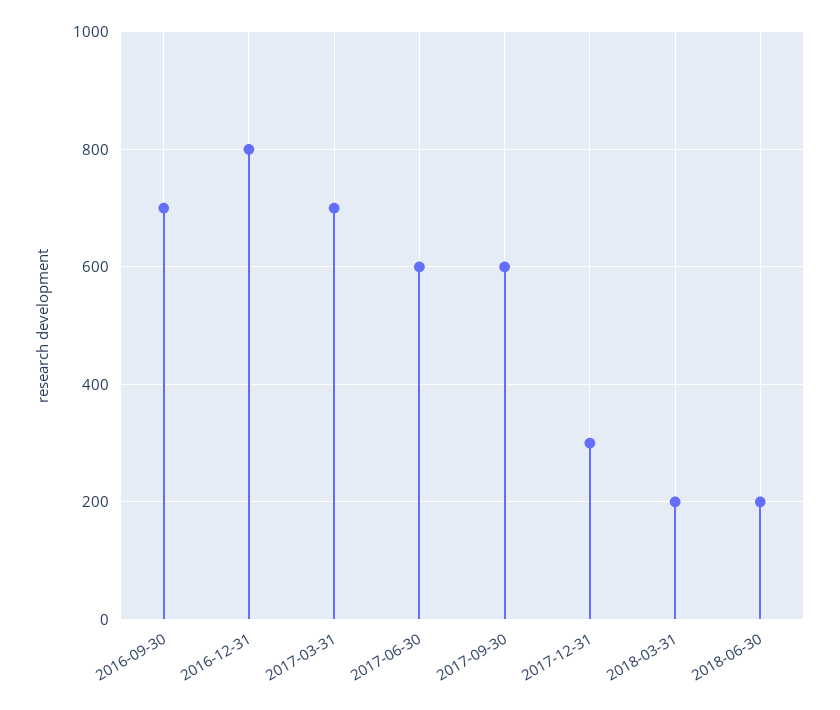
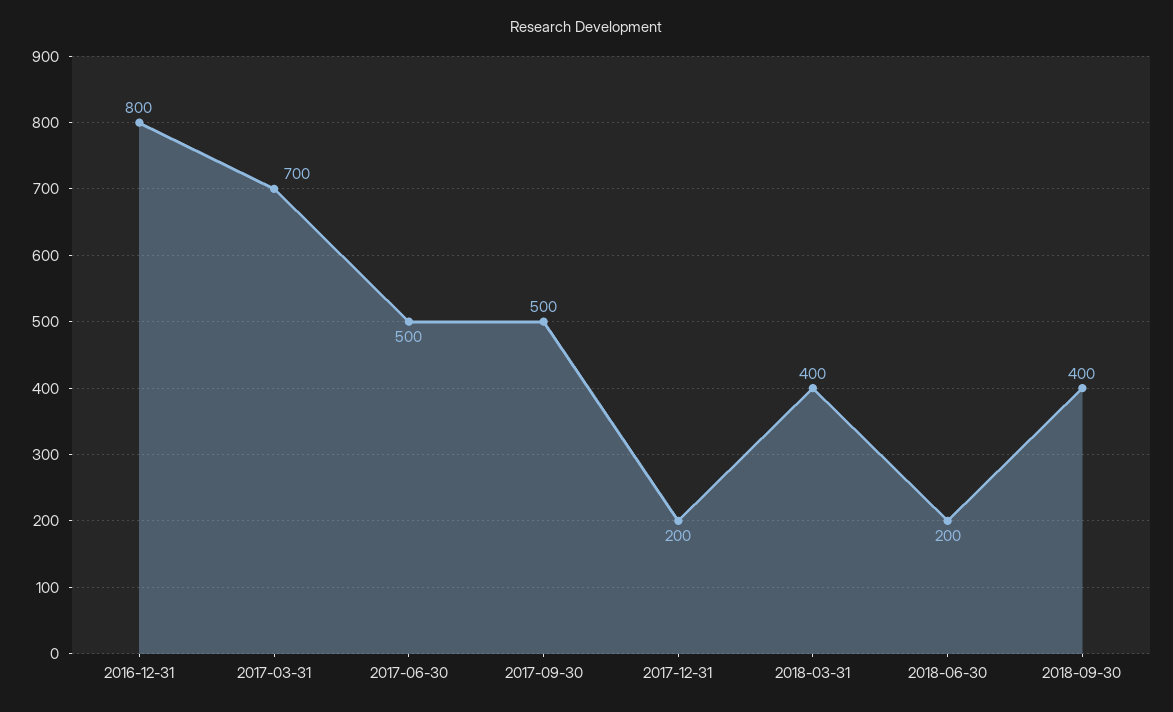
2016-09-30: 700 -> none
2017-06-30: 600 -> 500
2017-09-30: 600 -> 500
2017-12-31: 300 -> 200
2018-03-31: 200 -> 400
2018-09-30: none -> 400

